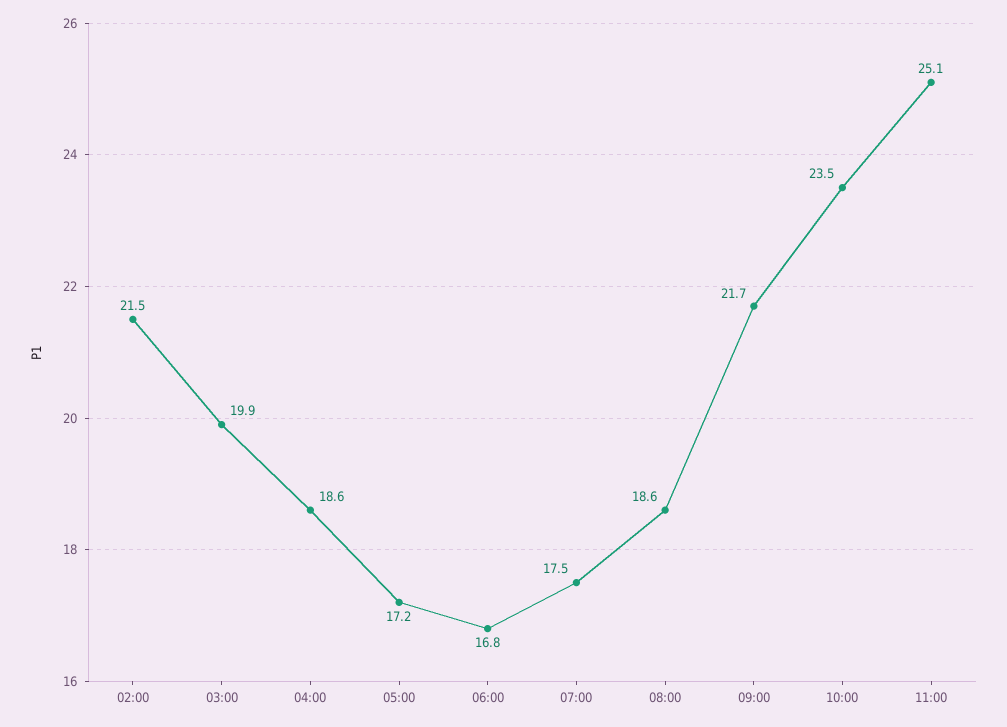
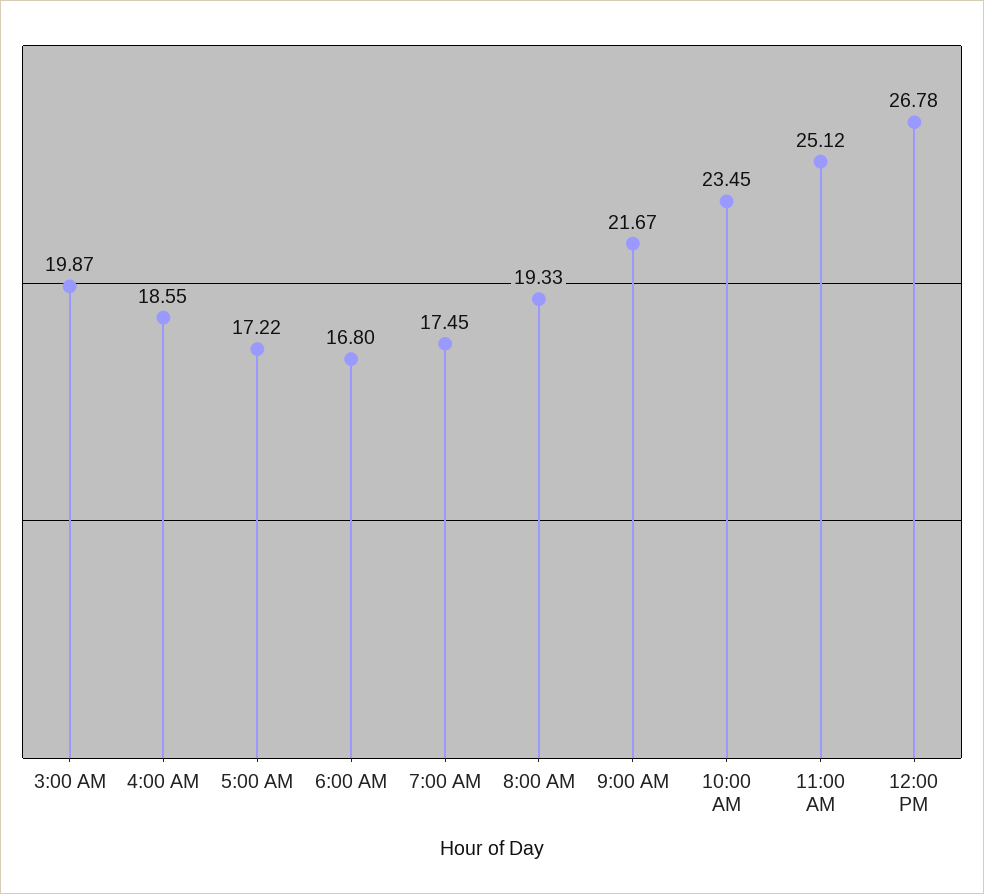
02:00: 21.5 -> none
08:00: 18.6 -> 19.33
12:00 PM: none -> 26.78

